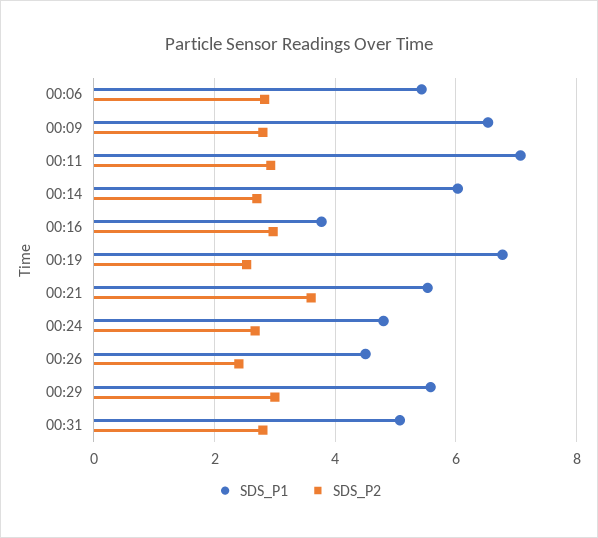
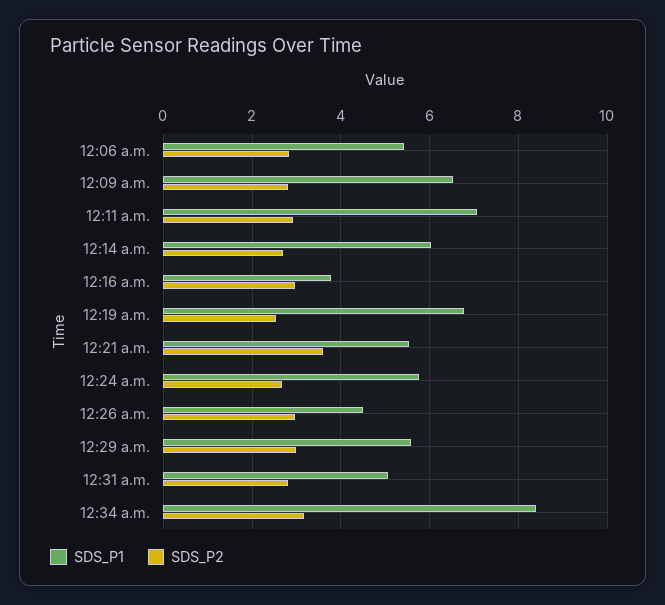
SDS_P1, 00:24: 4.8 -> 5.8
SDS_P2, 00:26: 2.4 -> 3
SDS_P1, 12:34 a.m.: none -> 8.4
SDS_P2, 12:34 a.m.: none -> 3.2

